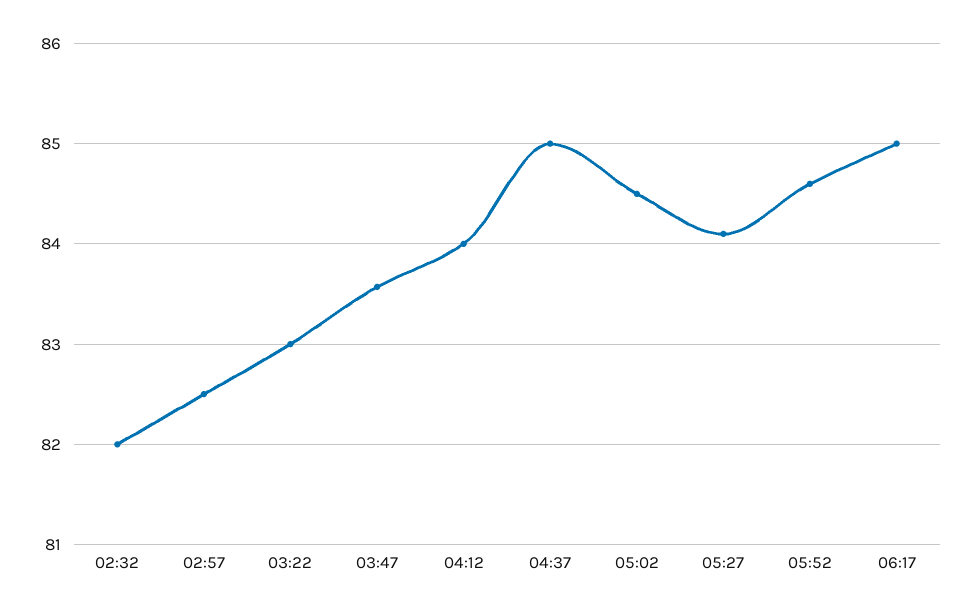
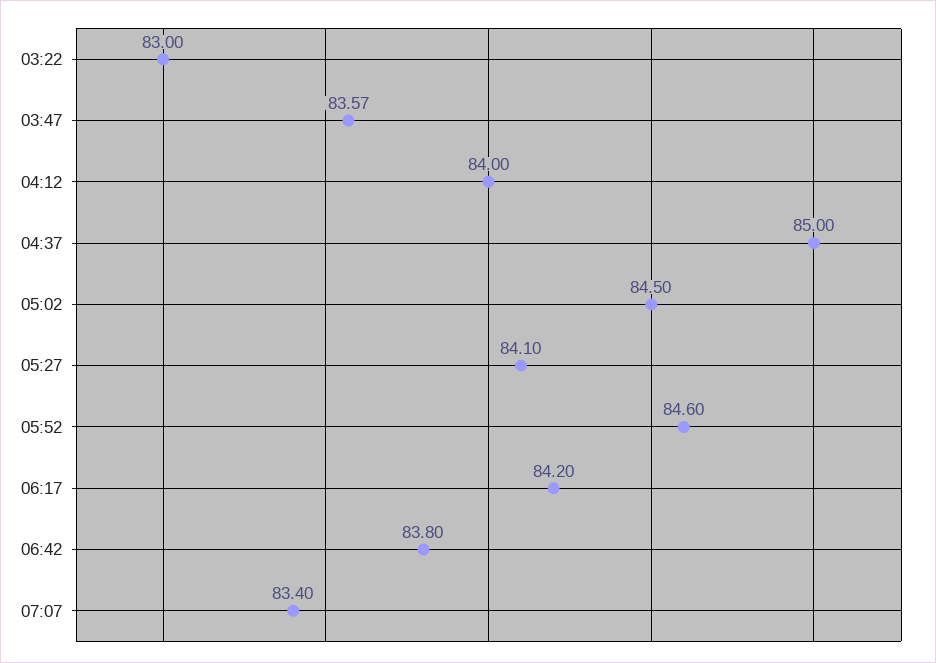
02:32: 82 -> none
02:57: 82.5 -> none
06:17: 85 -> 84.2
06:42: none -> 83.8
07:07: none -> 83.4

